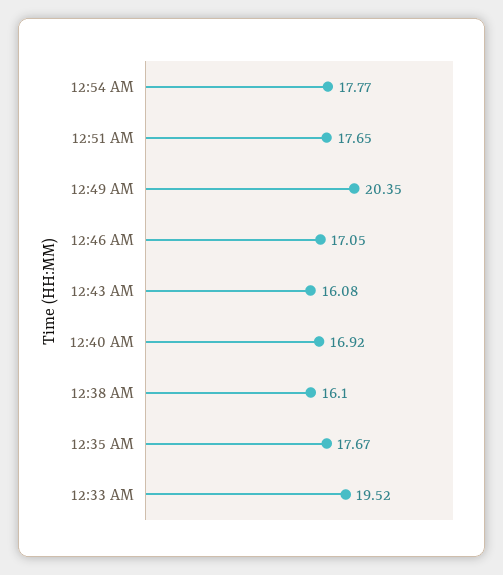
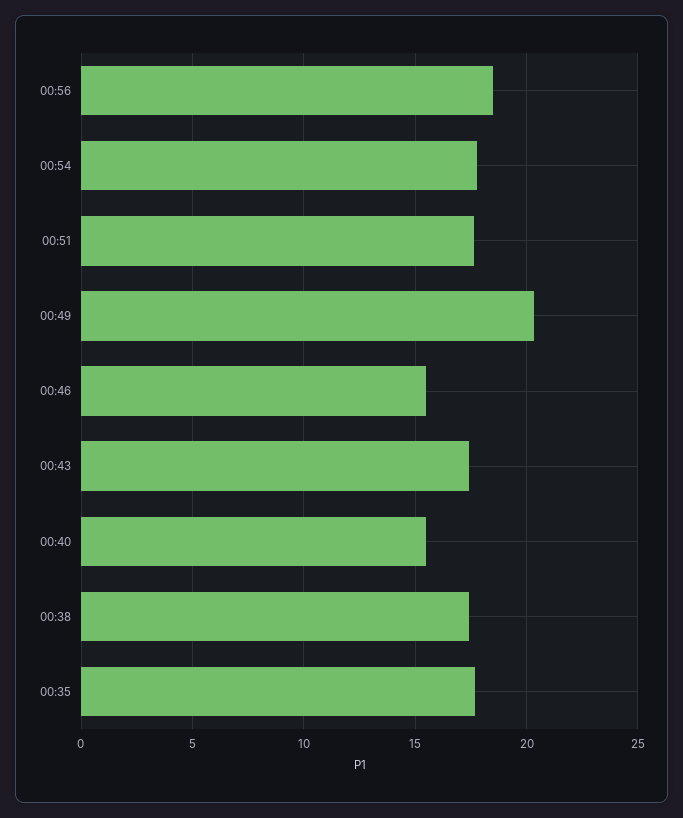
12:46 AM: 17.05 -> 15.5
12:43 AM: 16.08 -> 17.5
12:40 AM: 16.92 -> 15.5
12:38 AM: 16.1 -> 17.5
12:33 AM: 19.52 -> none
00:56: none -> 18.5

